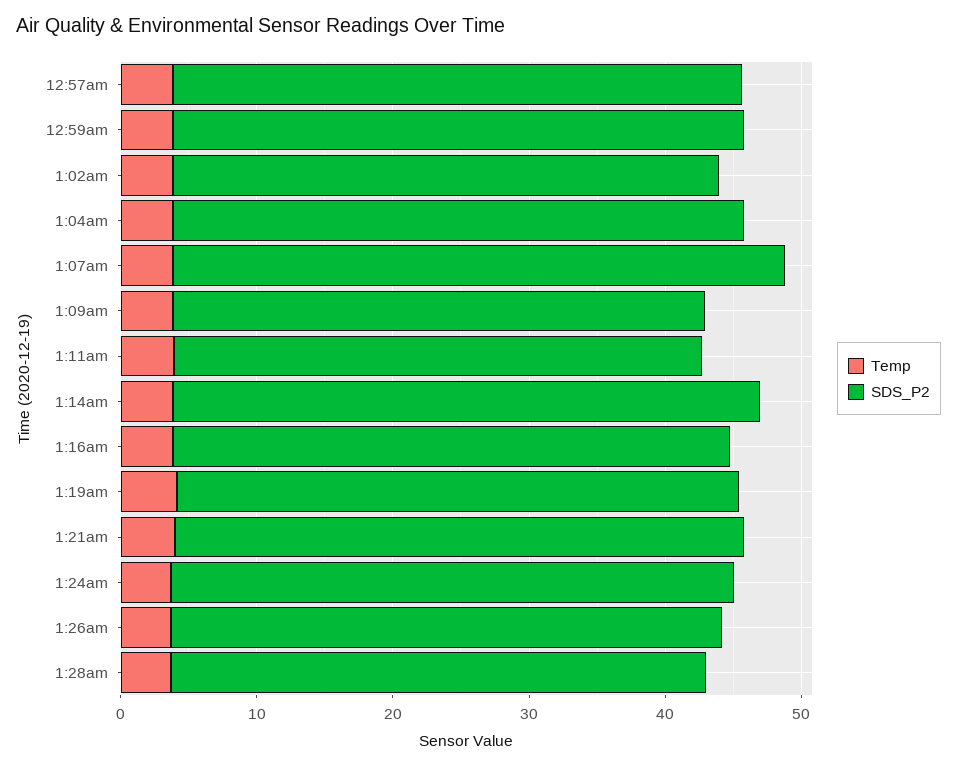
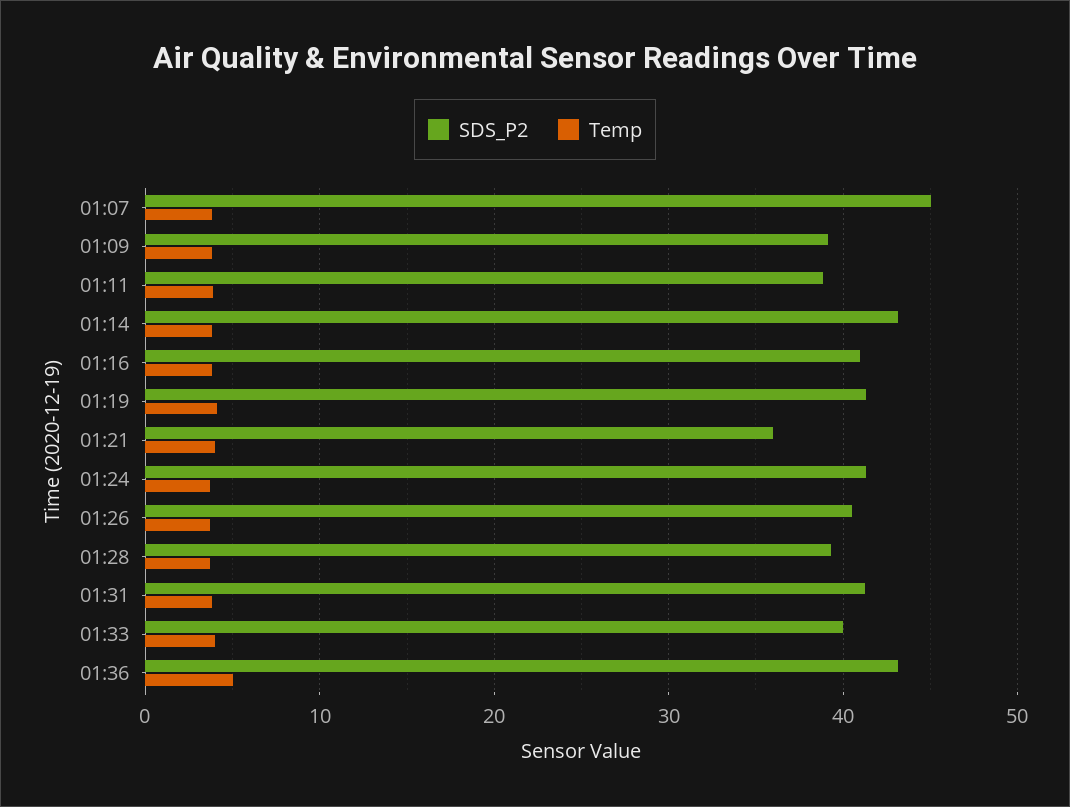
Temp, 12:57am: 4 -> none
SDS_P2, 12:57am: 42 -> none
Temp, 12:59am: 4 -> none
SDS_P2, 12:59am: 42 -> none
Temp, 1:02am: 4 -> none
SDS_P2, 1:02am: 40 -> none
Temp, 1:04am: 4 -> none
SDS_P2, 1:04am: 42 -> none
SDS_P2, 1:21am: 42 -> 36
SDS_P2, 01:31: none -> 41
Temp, 01:31: none -> 4
SDS_P2, 01:33: none -> 40
Temp, 01:33: none -> 4
SDS_P2, 01:36: none -> 43
Temp, 01:36: none -> 5

